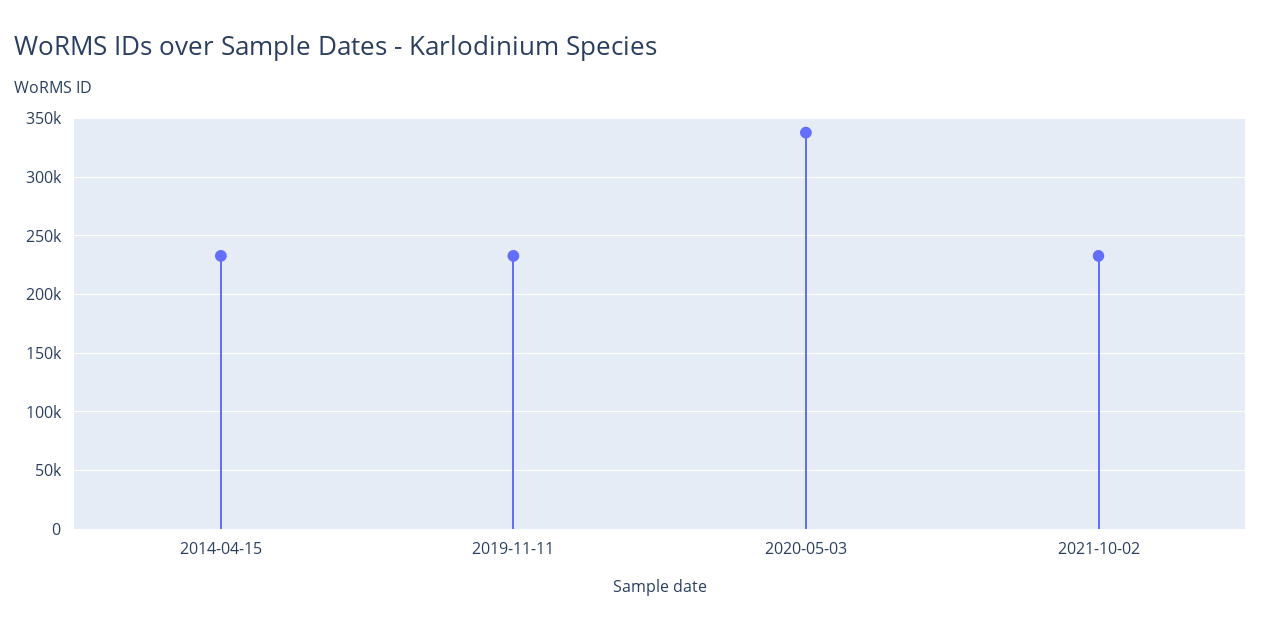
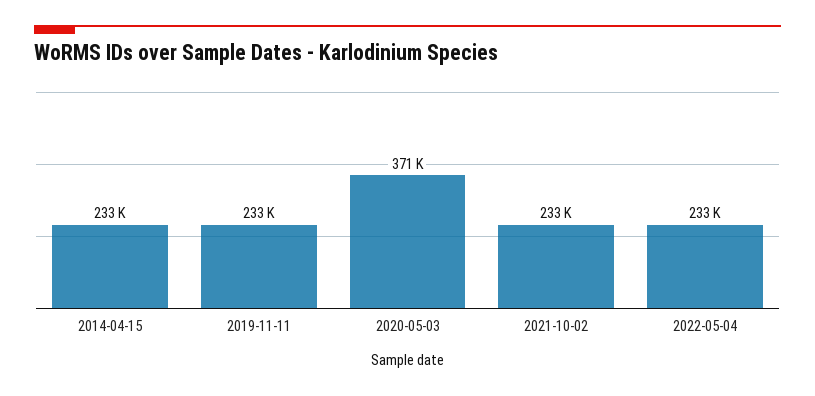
2020-05-03: 340000 -> 371000
2022-05-04: none -> 233000

